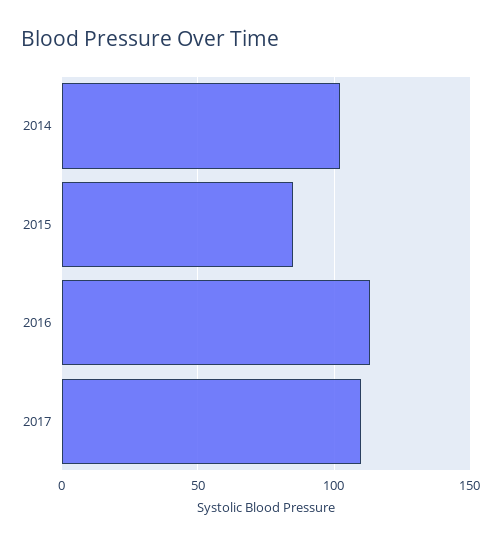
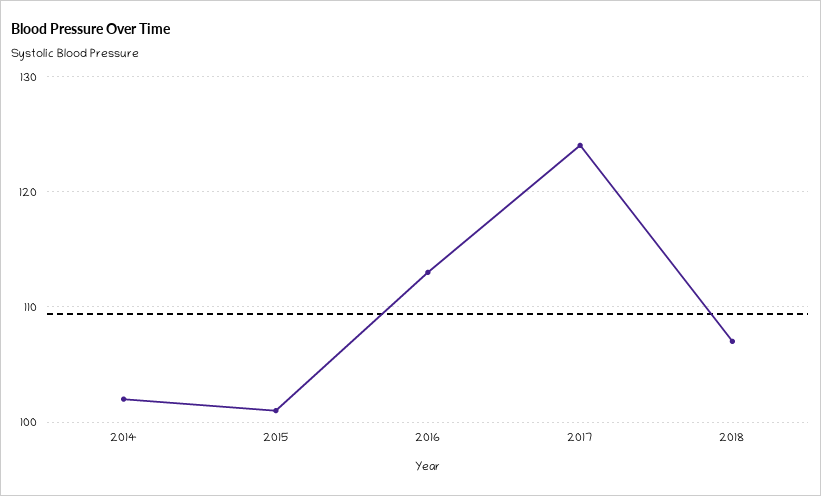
2015: 85 -> 101
2017: 110 -> 124
2018: none -> 107

